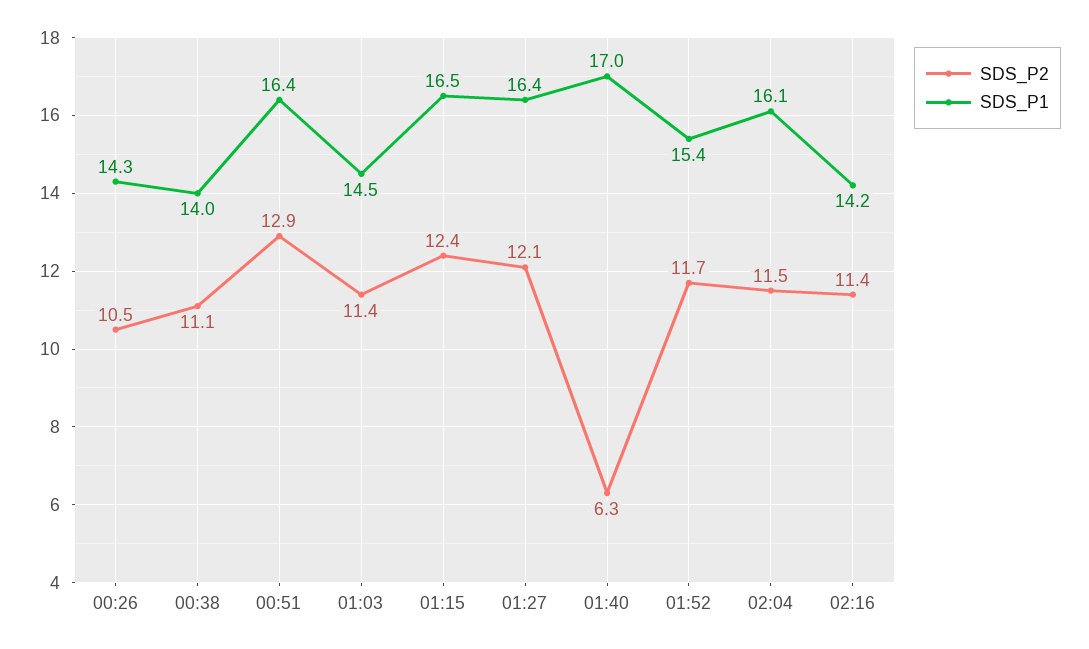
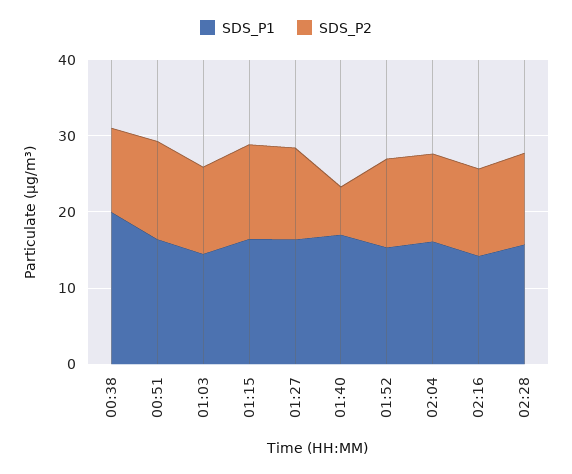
SDS_P2, 00:26: 10.5 -> none
SDS_P1, 00:26: 14.3 -> none
SDS_P1, 00:38: 14 -> 20
SDS_P1, 02:28: none -> 16
SDS_P2, 02:28: none -> 12

